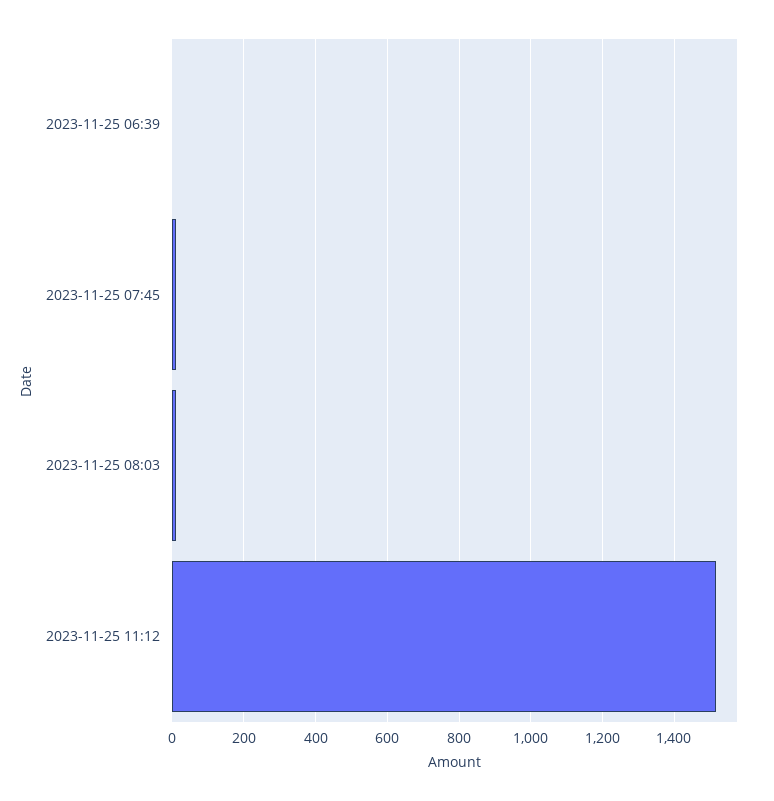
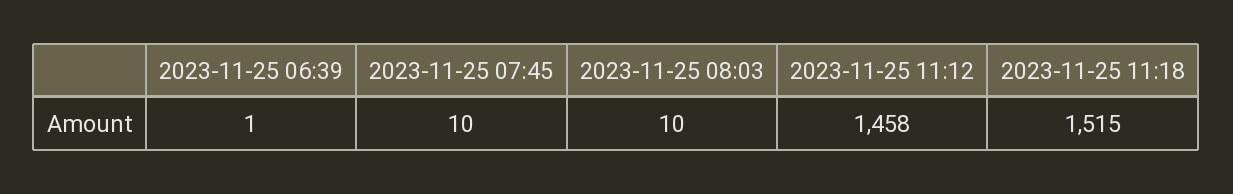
2023-11-25 11:12: 1520 -> 1458
2023-11-25 11:18: none -> 1515

